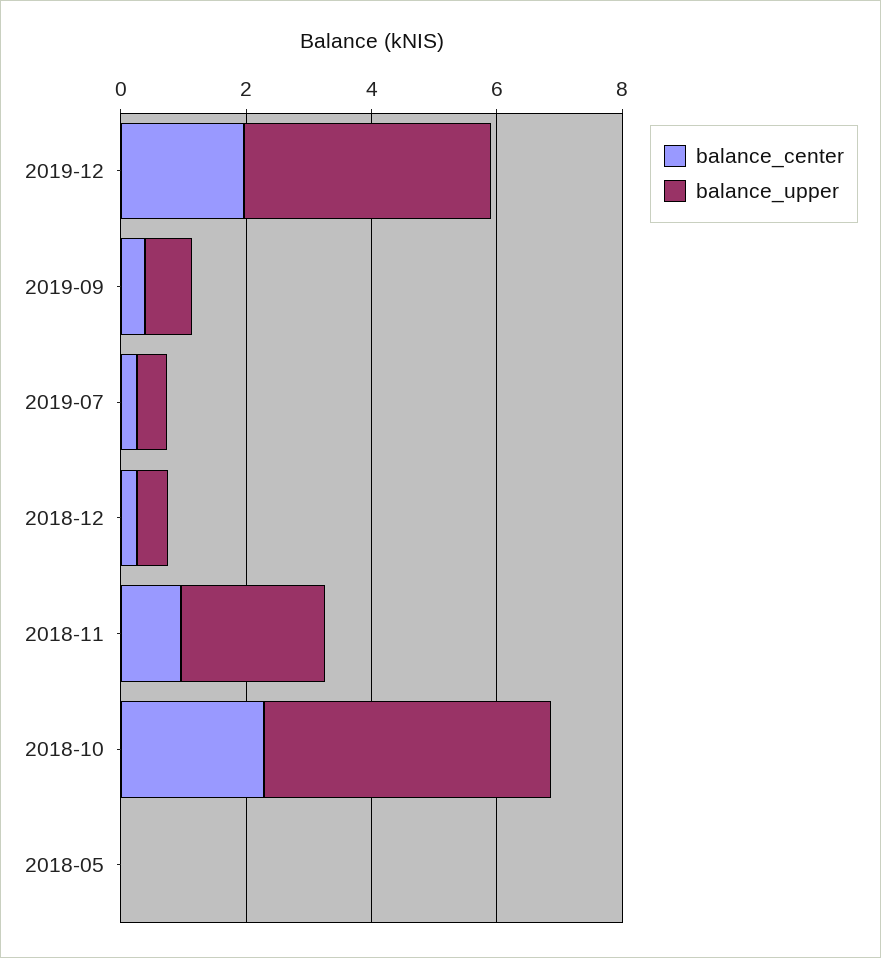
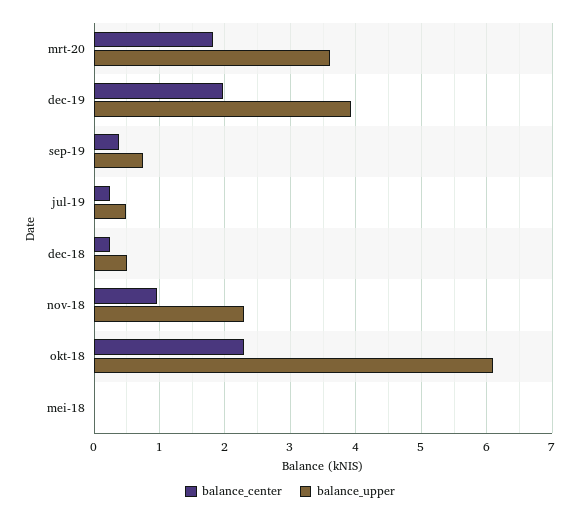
balance_upper, 2018-10: 4.5 -> 6.1
balance_center, mrt-20: none -> 1.8
balance_upper, mrt-20: none -> 3.6

